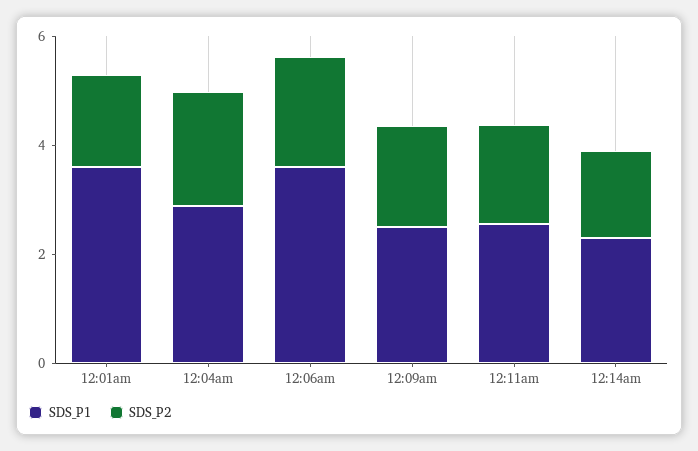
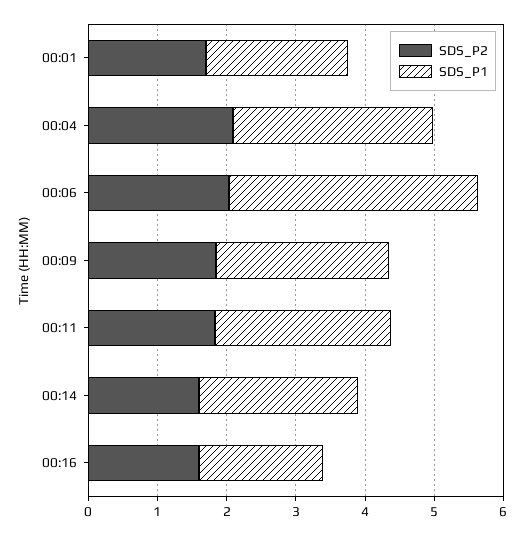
SDS_P1, 12:01am: 3.5 -> 2
SDS_P2, 00:16: none -> 1.6
SDS_P1, 00:16: none -> 1.8

